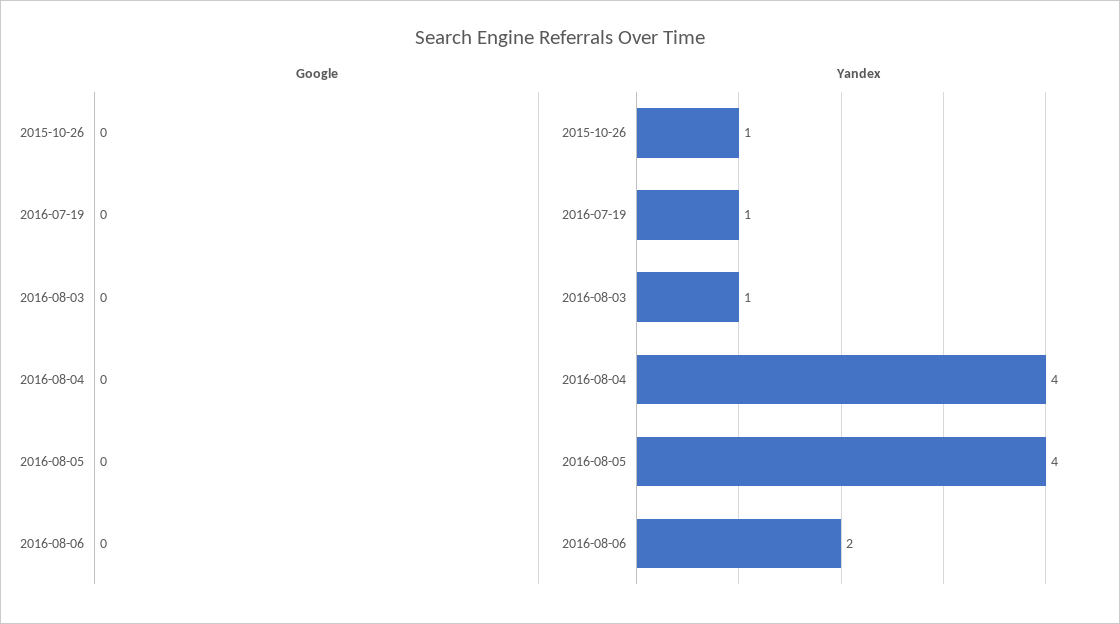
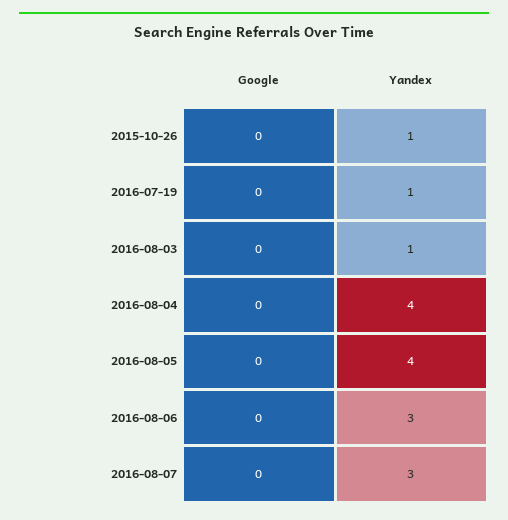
Yandex, 2016-08-06: 2 -> 3
Google, 2016-08-07: none -> 0
Yandex, 2016-08-07: none -> 3

